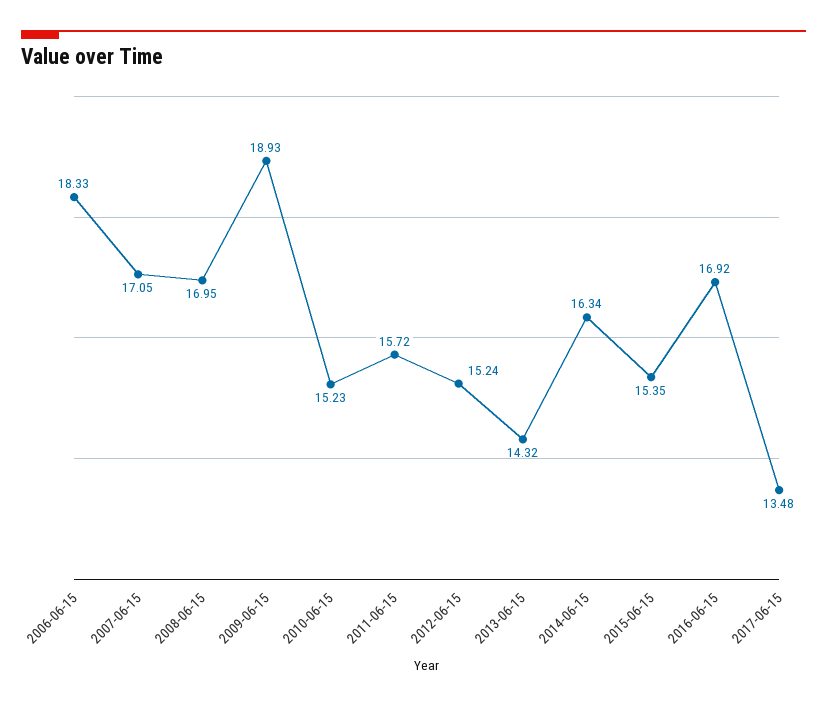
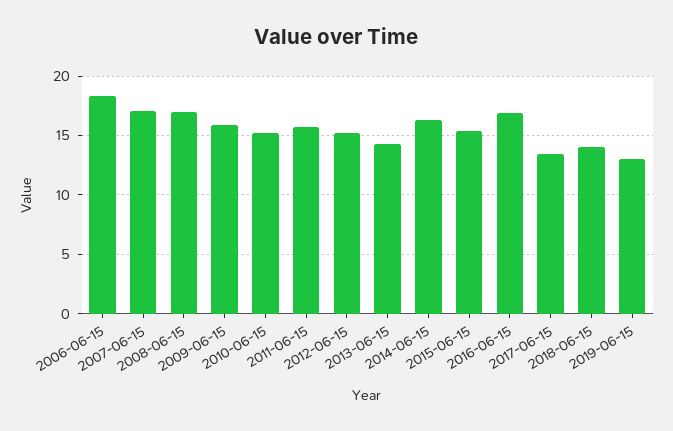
2009-06-15: 18.93 -> 16
2018-06-15: none -> 14
2019-06-15: none -> 13

